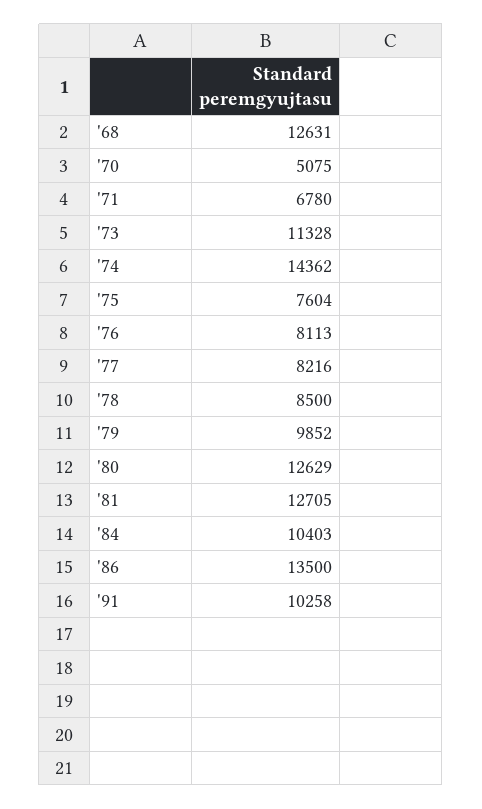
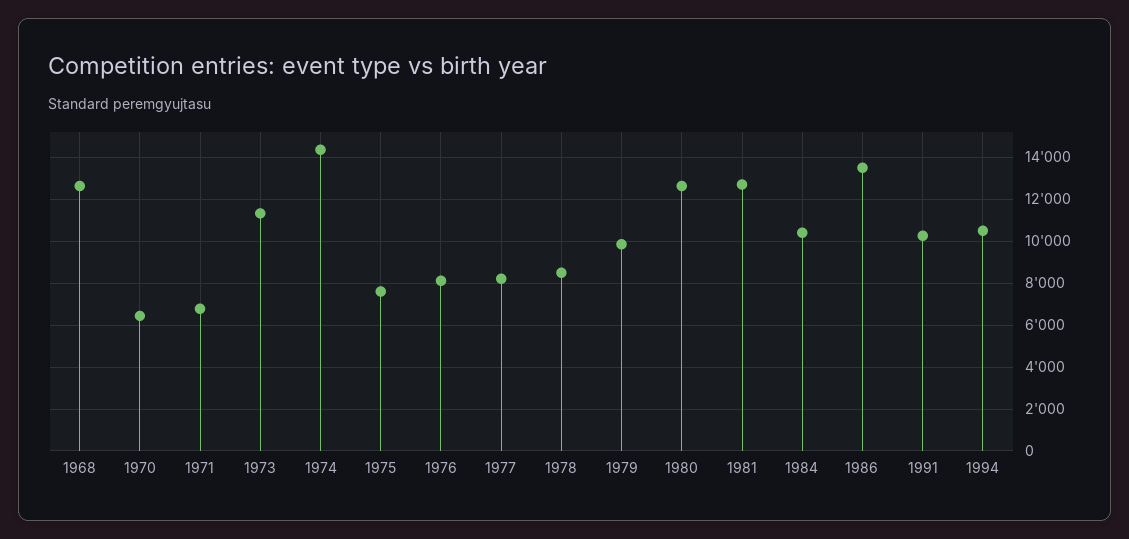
'70: 5075 -> 6500
1994: none -> 10500

